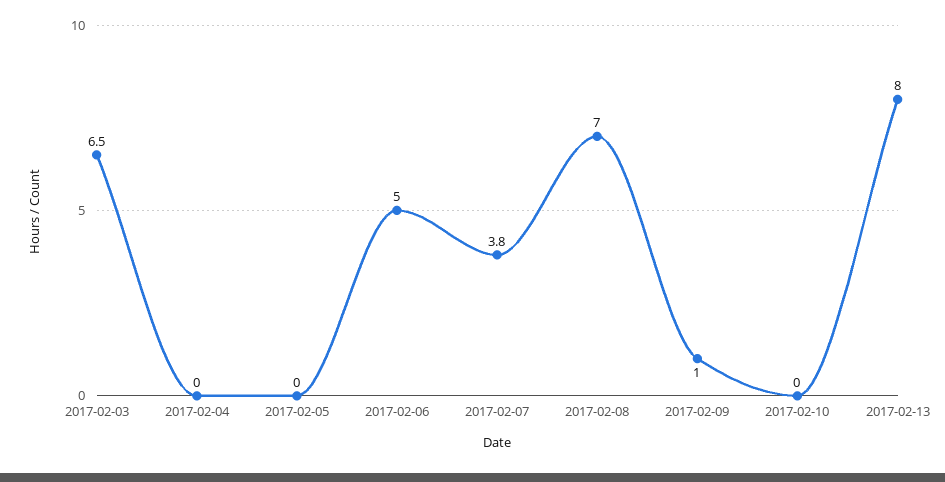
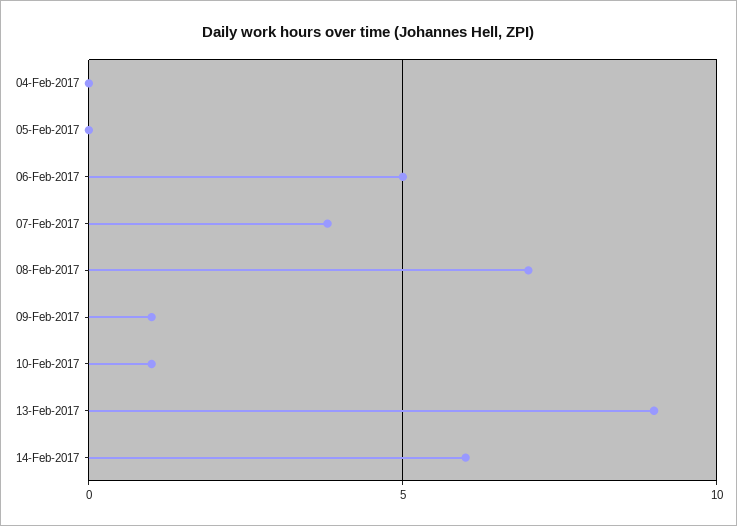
2017-02-03: 6.5 -> none
2017-02-10: 0 -> 1
2017-02-13: 8 -> 9
14-Feb-2017: none -> 6

